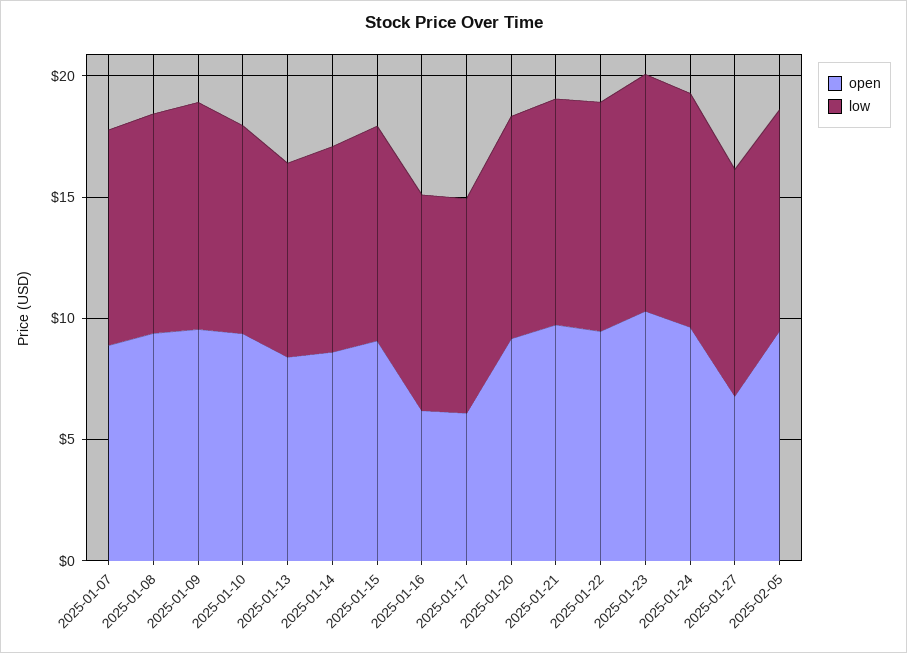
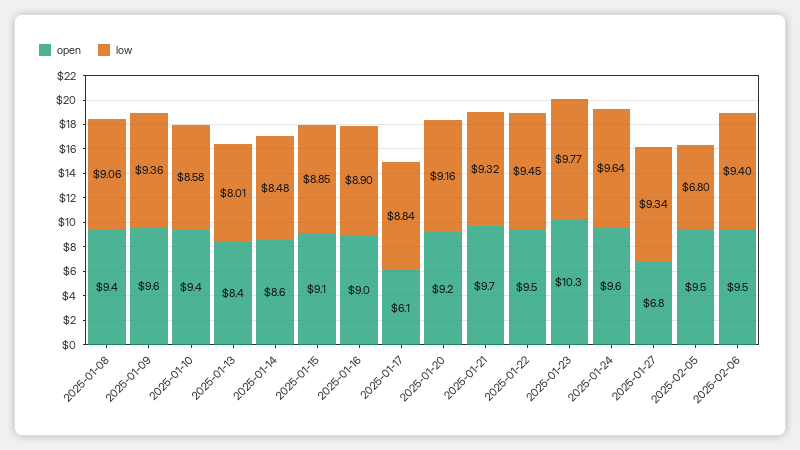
open, 2025-01-07: 9 -> none
low, 2025-01-07: 9 -> none
open, 2025-01-16: 6 -> 9
low, 2025-02-05: 9 -> 6.8
open, 2025-02-06: none -> 9.5
low, 2025-02-06: none -> 9.4

